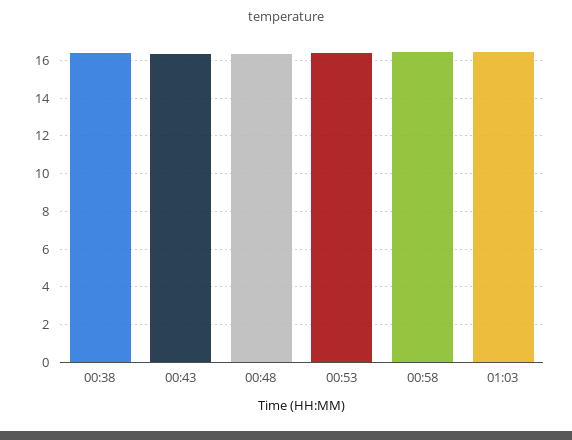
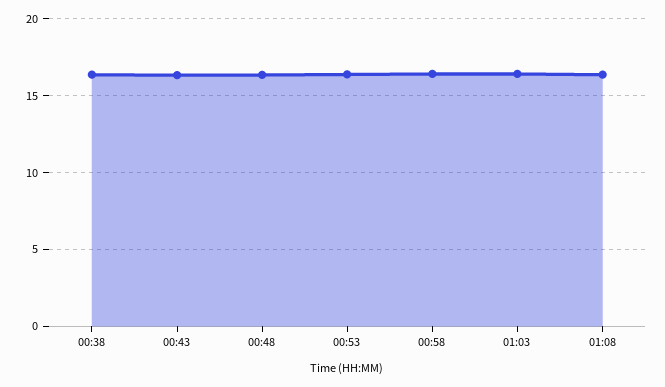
01:08: none -> 16.5

